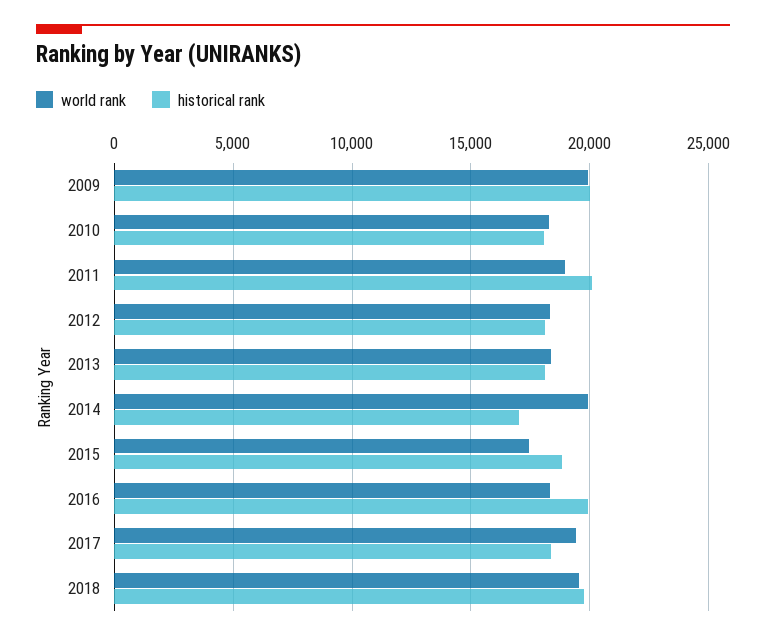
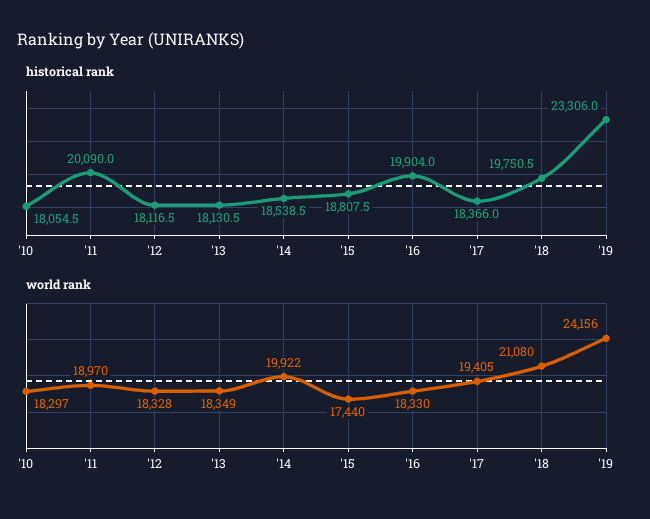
world rank, 2009: 20000 -> none
historical rank, 2009: 20000 -> none
historical rank, 2014: 17000 -> 18538.5
world rank, 2018: 19500 -> 21080
historical rank, '19: none -> 23306
world rank, '19: none -> 24156

